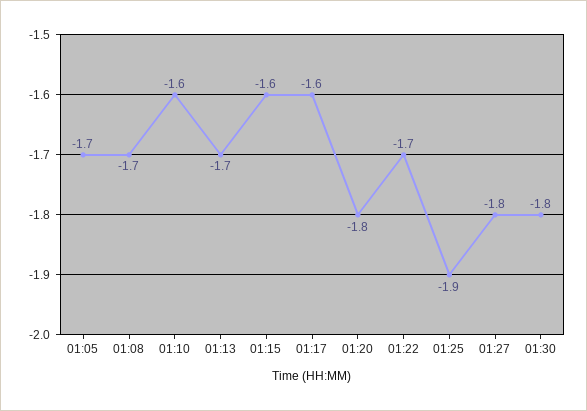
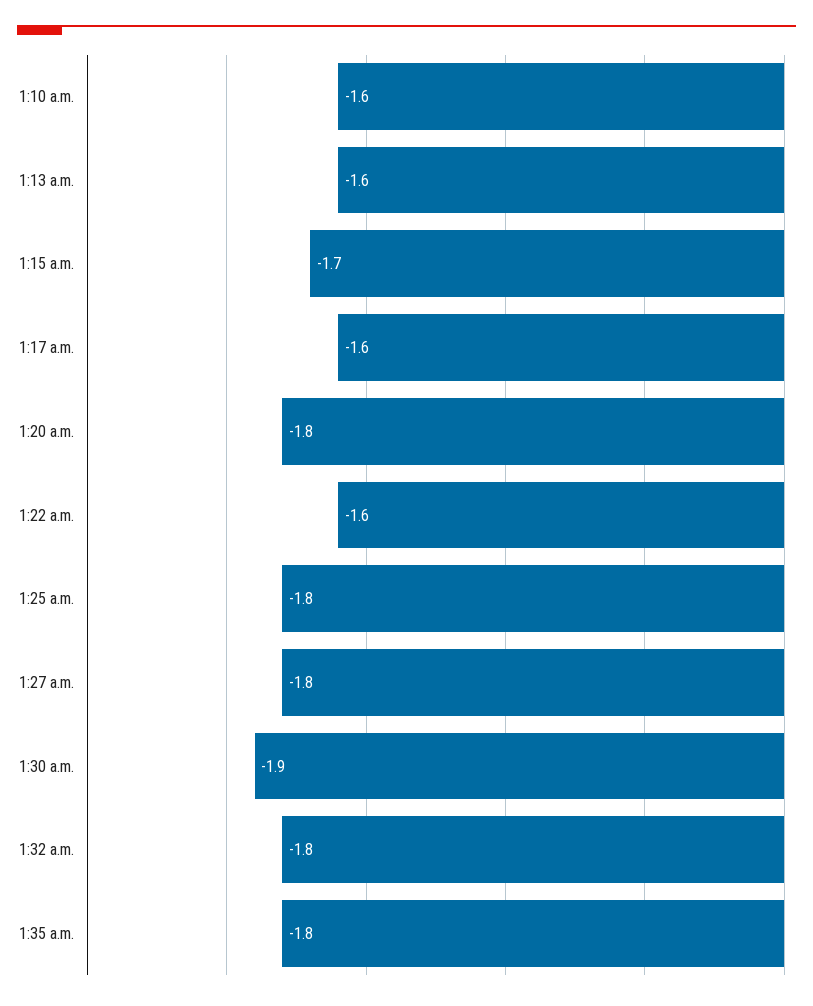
01:05: -1.7 -> none
01:08: -1.7 -> none
01:13: -1.7 -> -1.6
01:15: -1.6 -> -1.7
01:22: -1.7 -> -1.6
01:25: -1.9 -> -1.8
01:30: -1.8 -> -1.9
1:32 a.m.: none -> -1.8
1:35 a.m.: none -> -1.8

